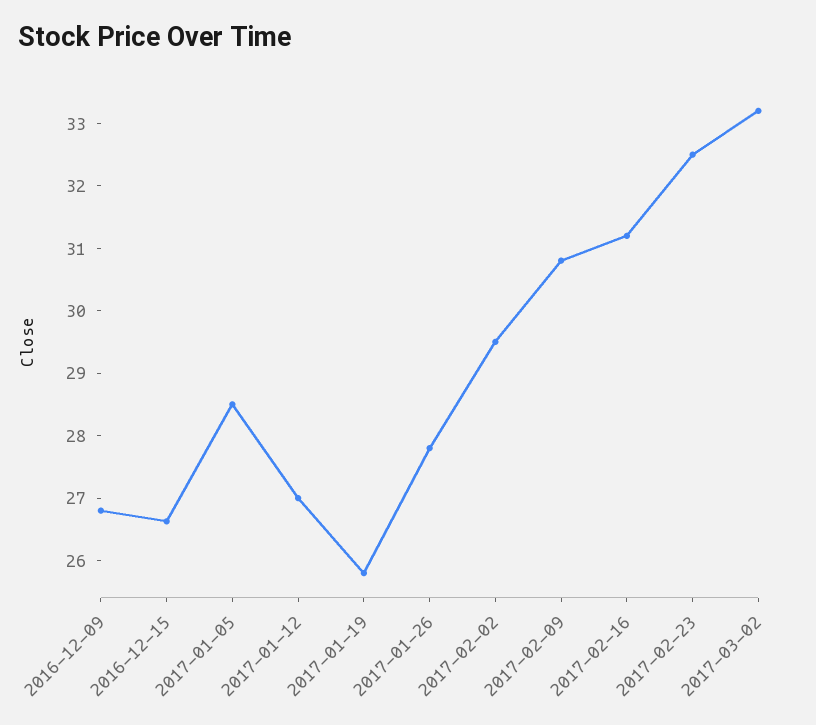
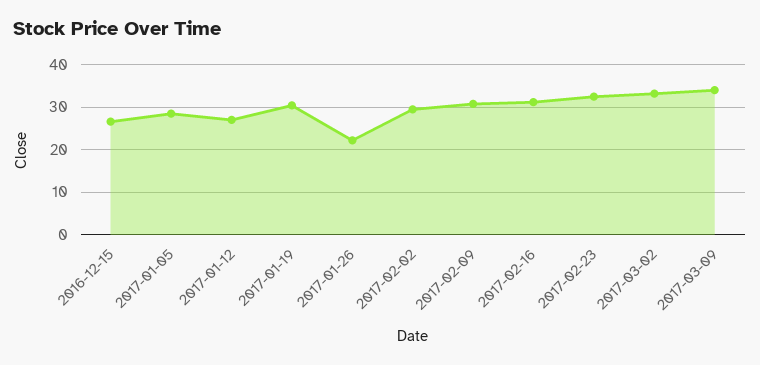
2016-12-09: 26.8 -> none
2017-01-19: 25.8 -> 30
2017-01-26: 27.8 -> 22
2017-03-09: none -> 34

